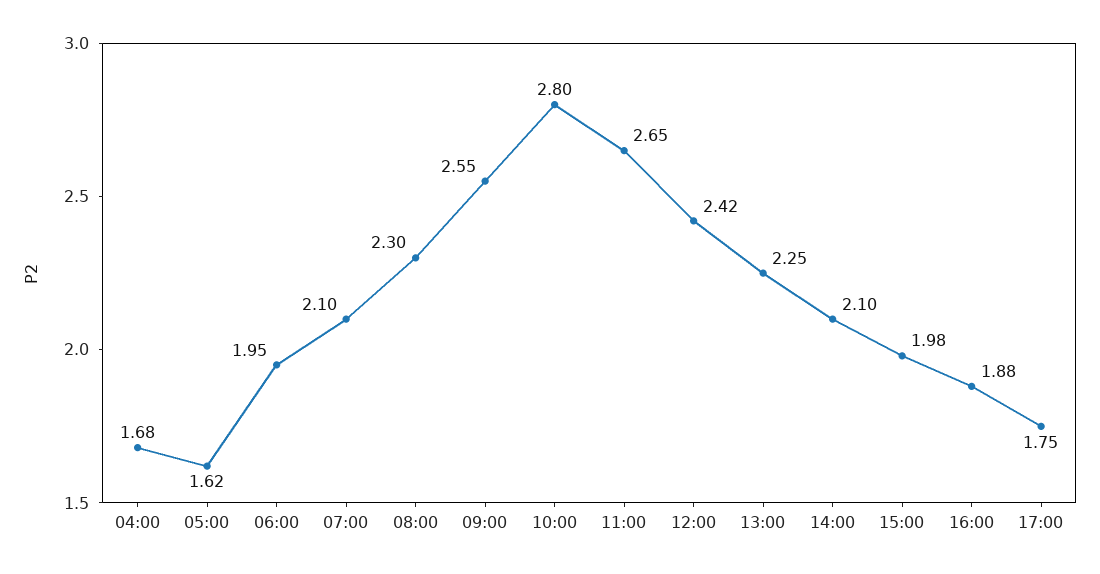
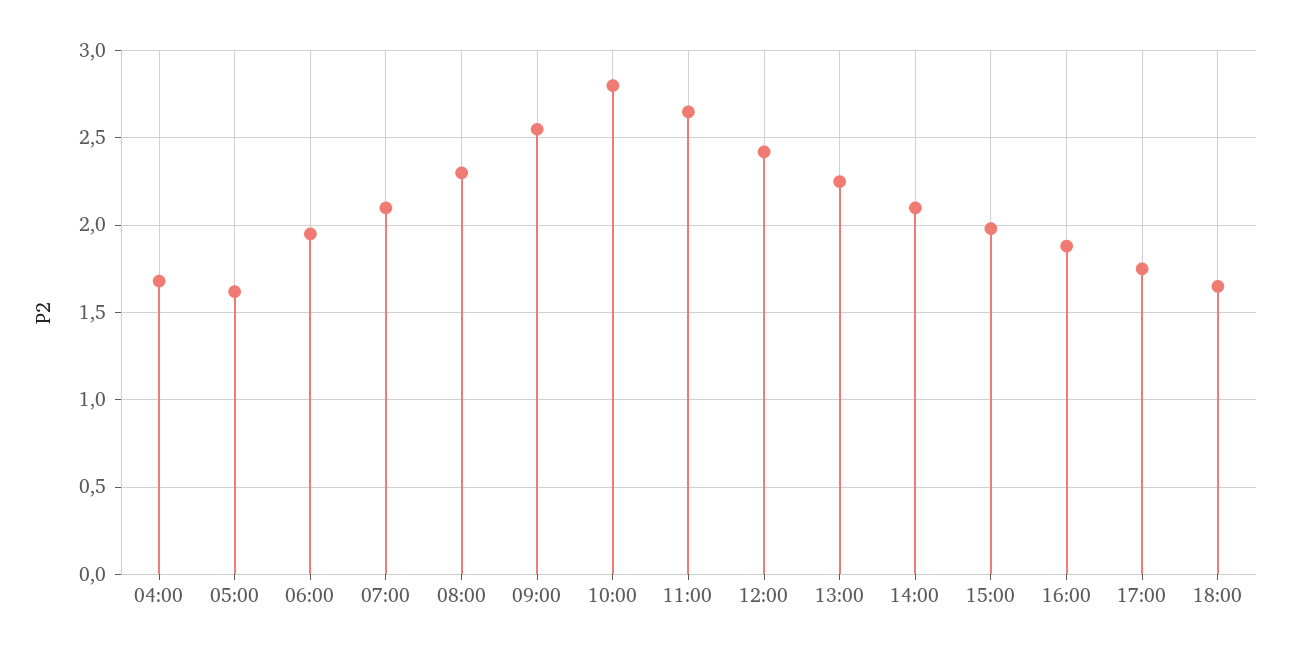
18:00: none -> 1.65

